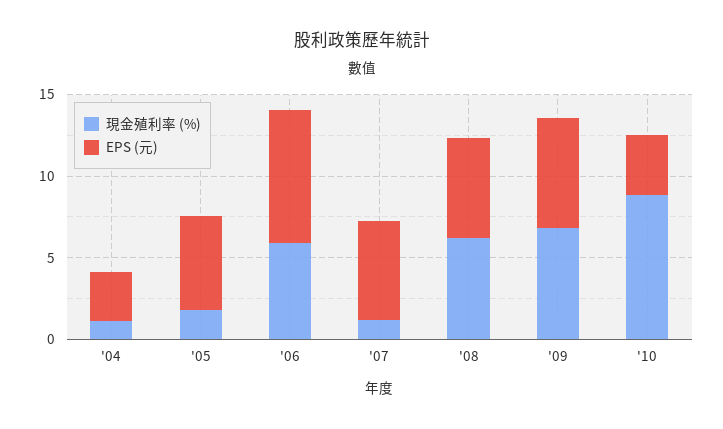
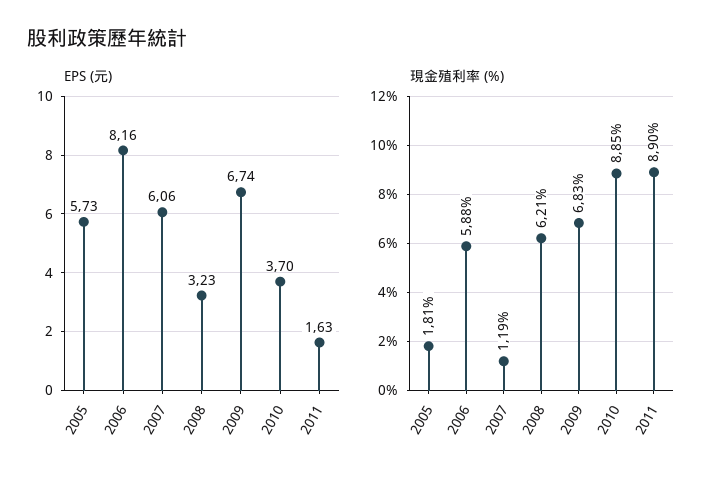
現金殖利率 (%), '04: 1 -> none
EPS (元), '04: 3 -> none
EPS (元), '08: 6 -> 3.23
EPS (元), 2011: none -> 1.63
現金殖利率 (%), 2011: none -> 8.9

